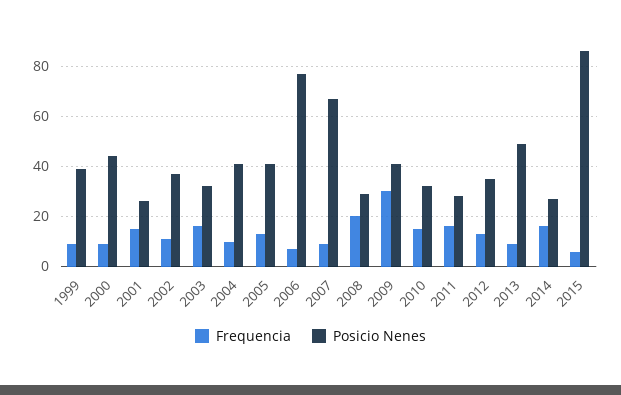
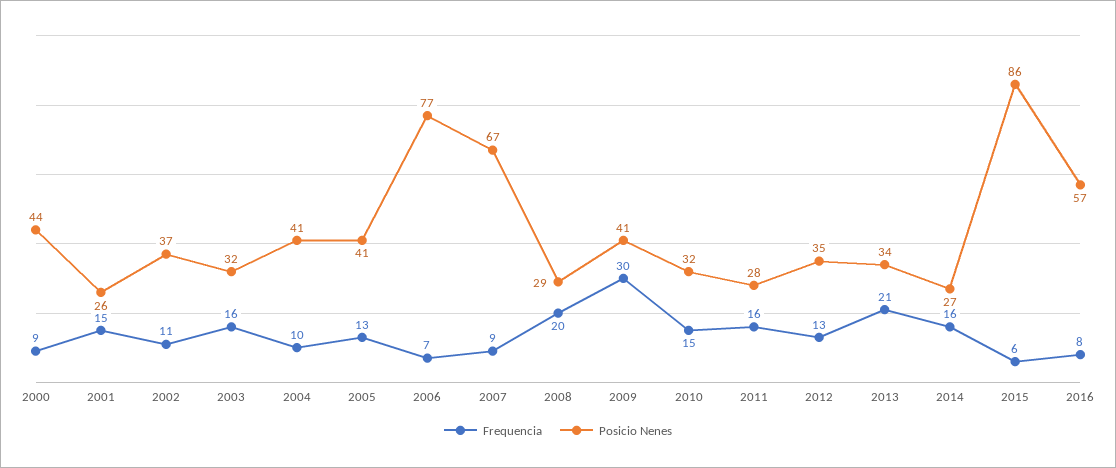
Frequencia, 1999: 10 -> none
Posicio Nenes, 1999: 40 -> none
Frequencia, 2013: 10 -> 21
Posicio Nenes, 2013: 50 -> 34
Frequencia, 2016: none -> 8
Posicio Nenes, 2016: none -> 57

